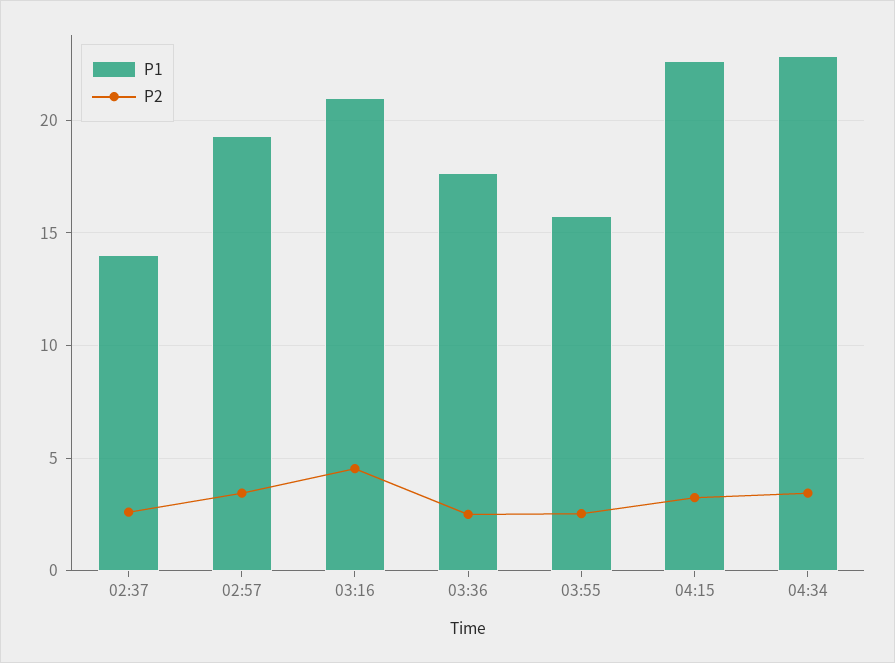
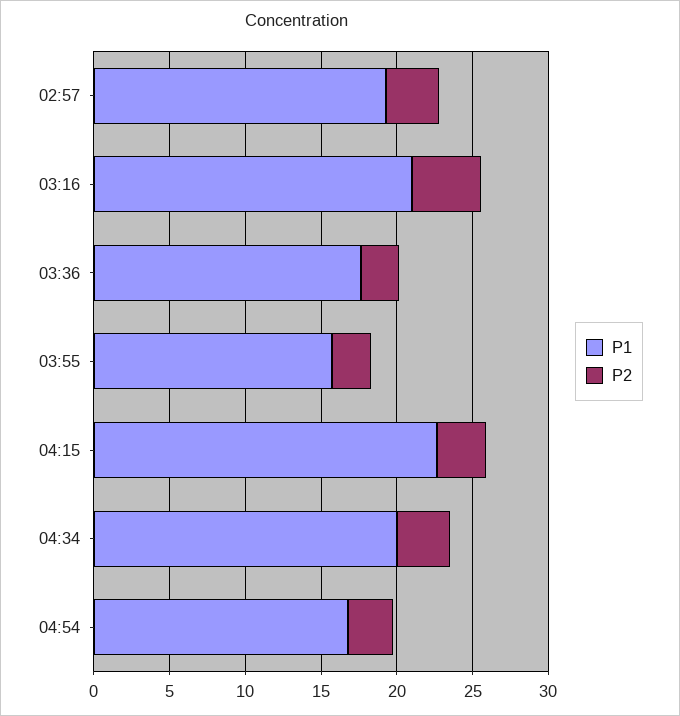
P1, 02:37: 14 -> none
P2, 02:37: 2.5 -> none
P1, 04:34: 23 -> 20
P1, 04:54: none -> 17
P2, 04:54: none -> 3

